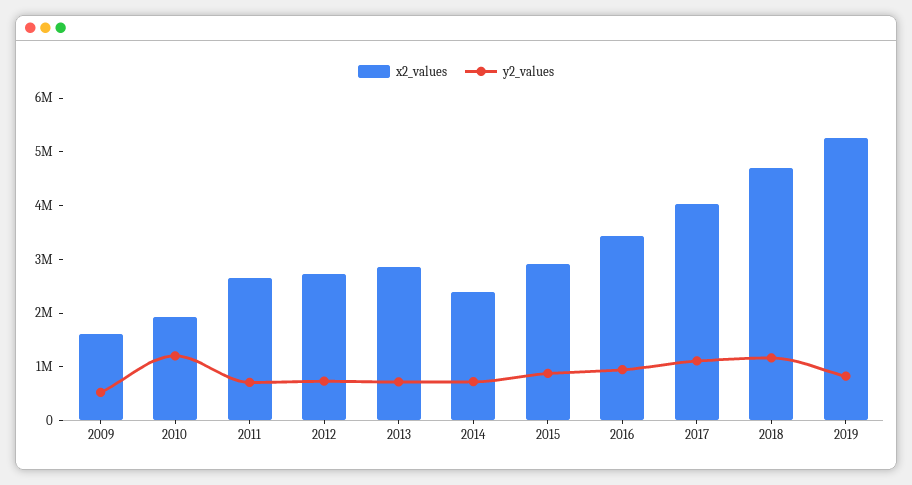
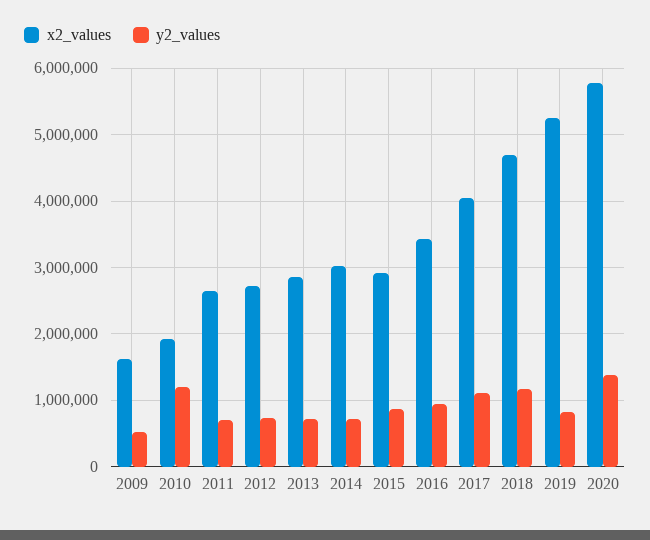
x2_values, 2014: 2400000 -> 3000000
x2_values, 2020: none -> 5800000
y2_values, 2020: none -> 1400000

